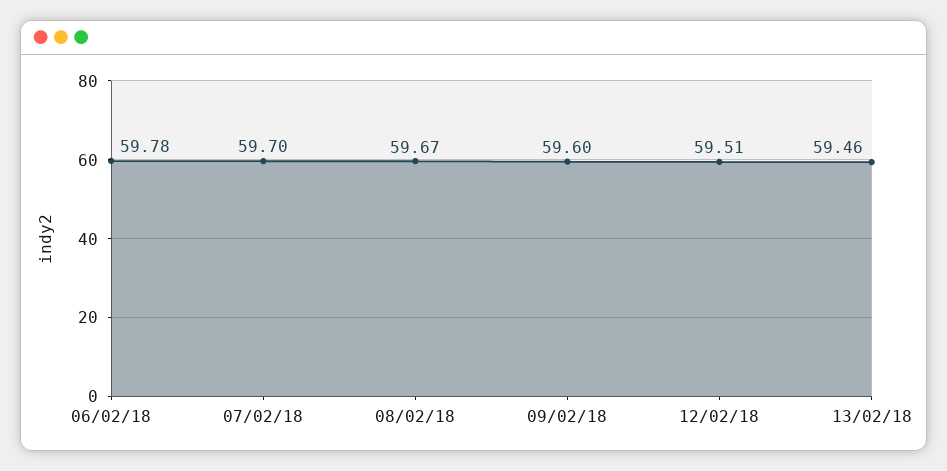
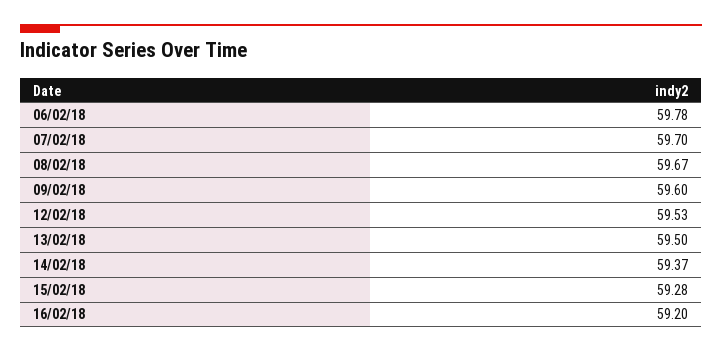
12/02/18: 59.51 -> 59.53
13/02/18: 59.46 -> 59.5
14/02/18: none -> 59.37
15/02/18: none -> 59.28
16/02/18: none -> 59.2

